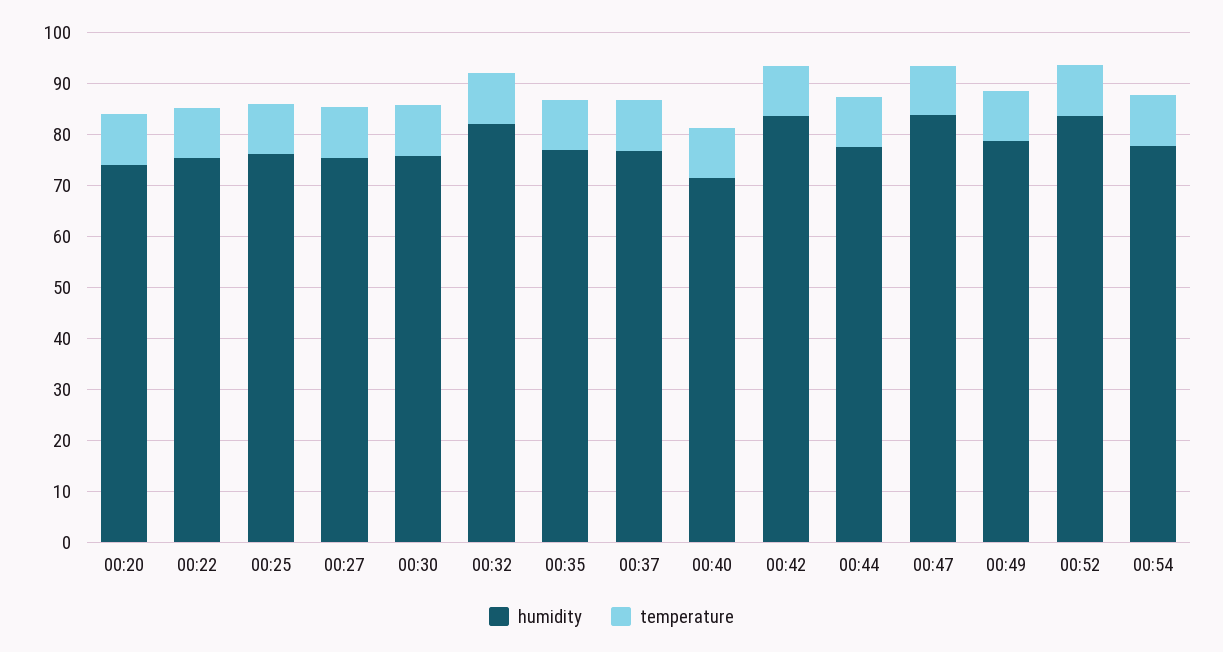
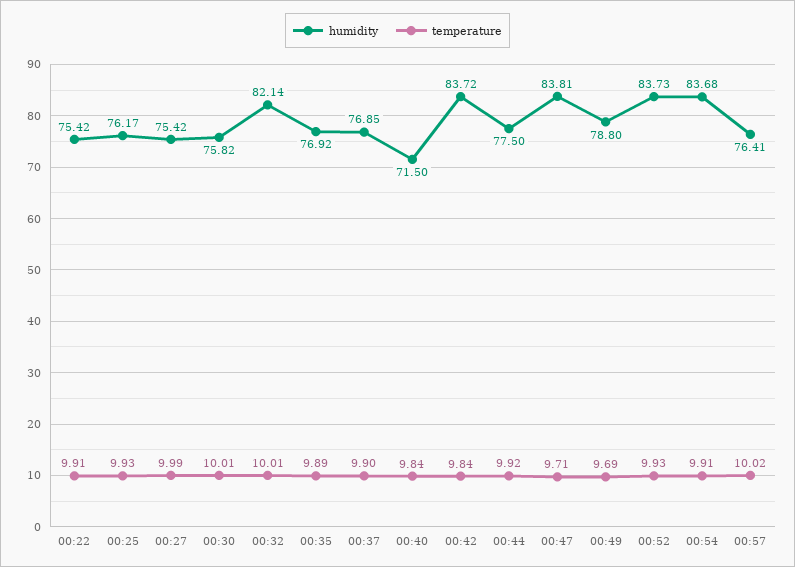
humidity, 00:20: 74 -> none
temperature, 00:20: 10 -> none
humidity, 00:54: 78 -> 83.68
humidity, 00:57: none -> 76.41
temperature, 00:57: none -> 10.02

